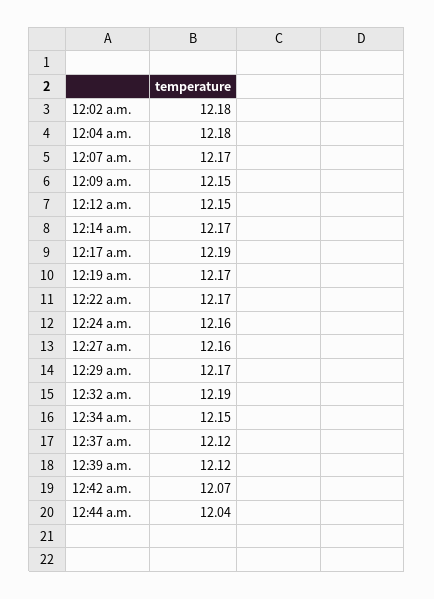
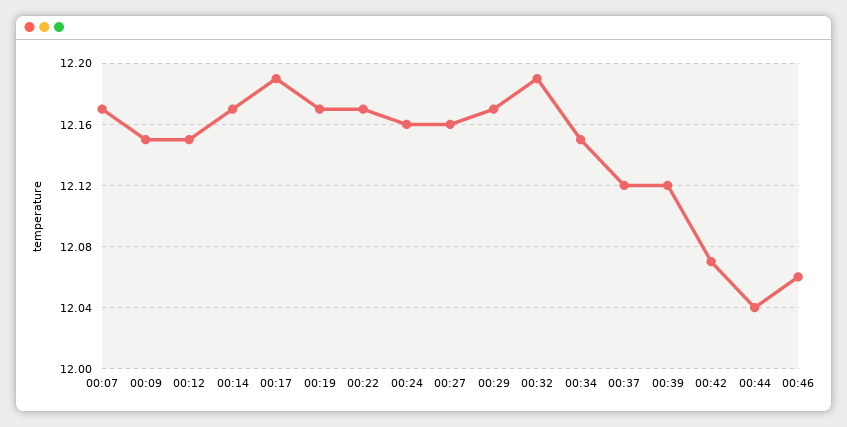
12:02 a.m.: 12.18 -> none
12:04 a.m.: 12.18 -> none
00:46: none -> 12.06

